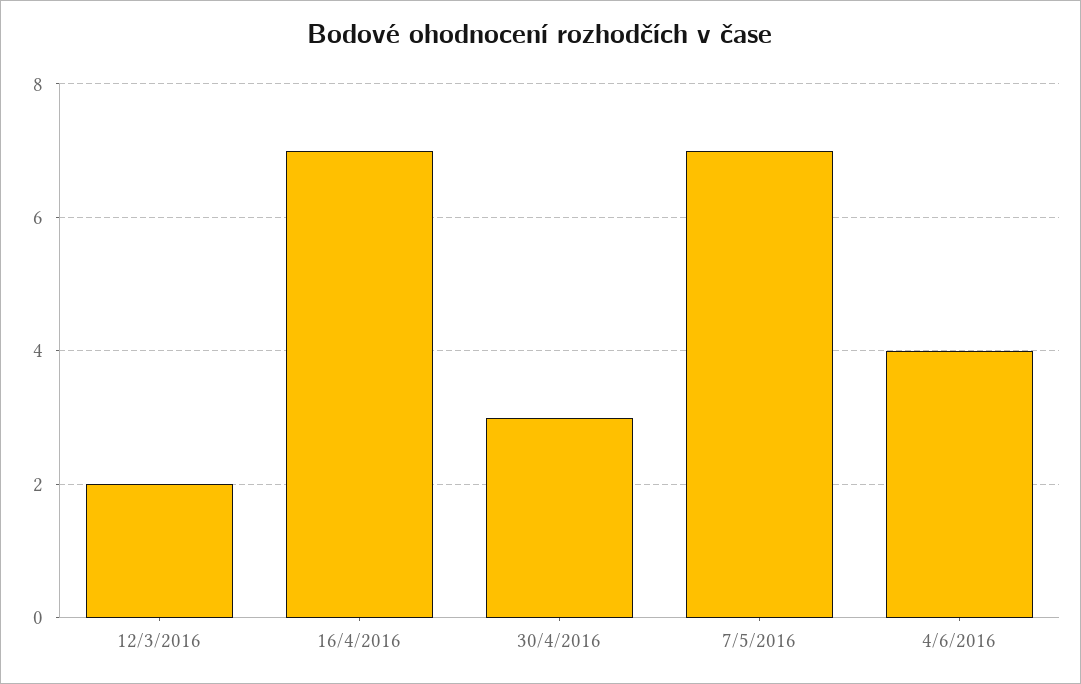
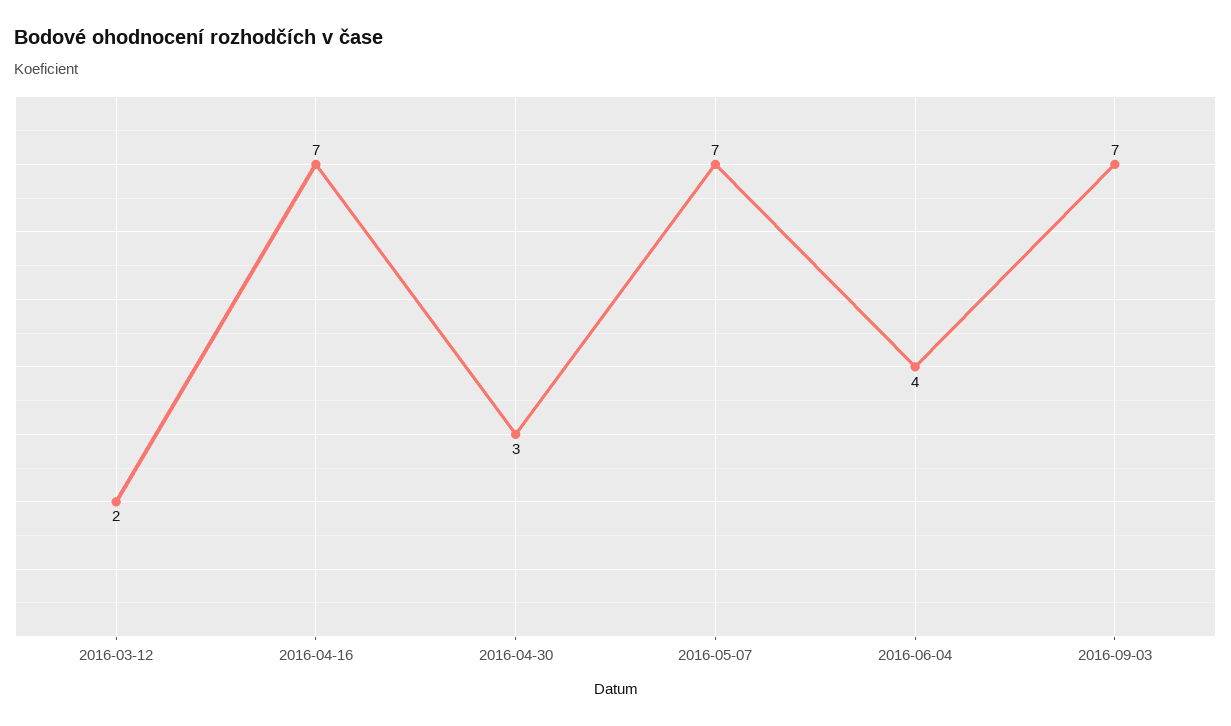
2016-09-03: none -> 7

